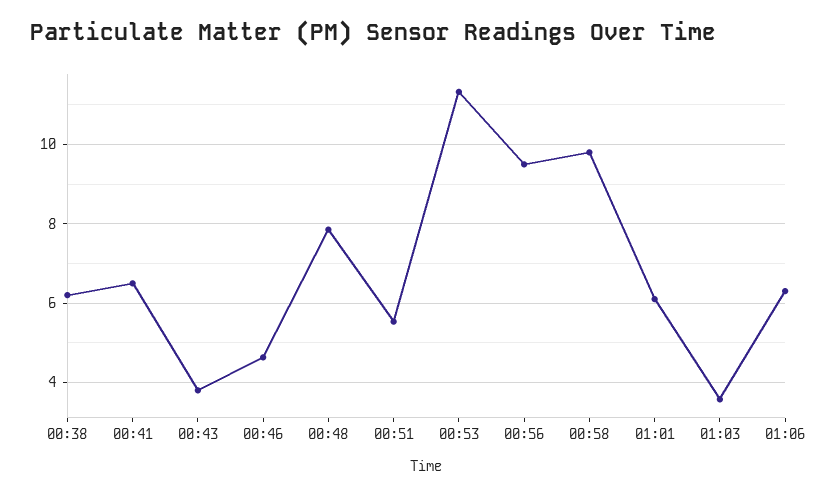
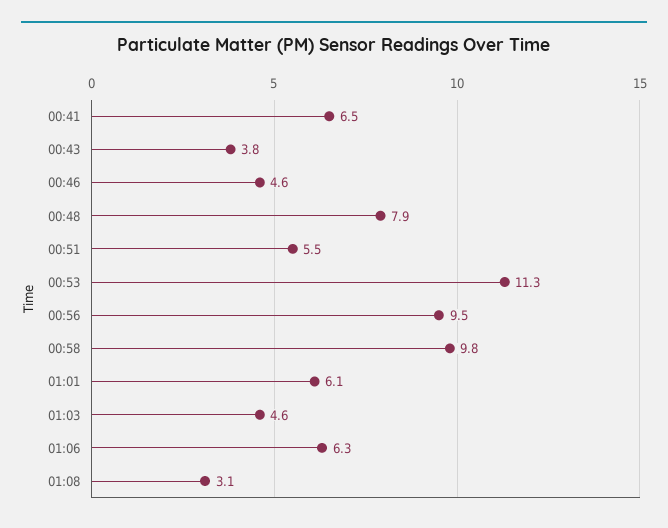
00:38: 6.2 -> none
01:03: 3.6 -> 4.6
01:08: none -> 3.1

